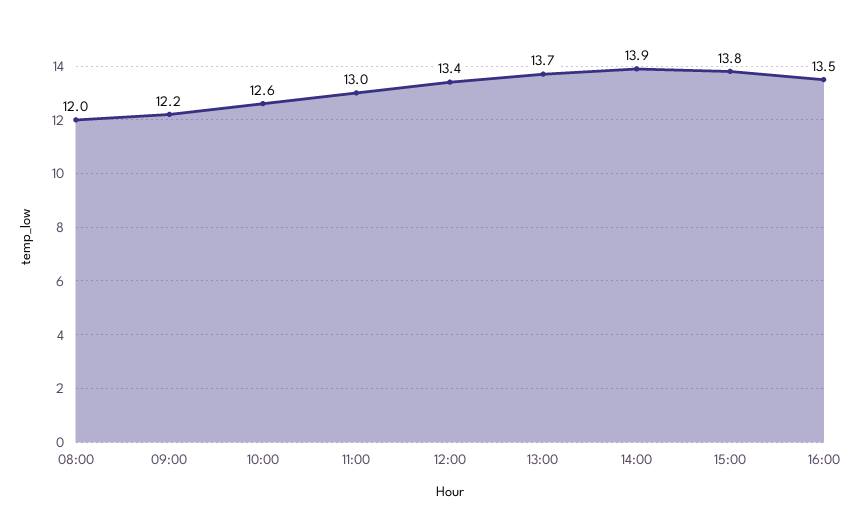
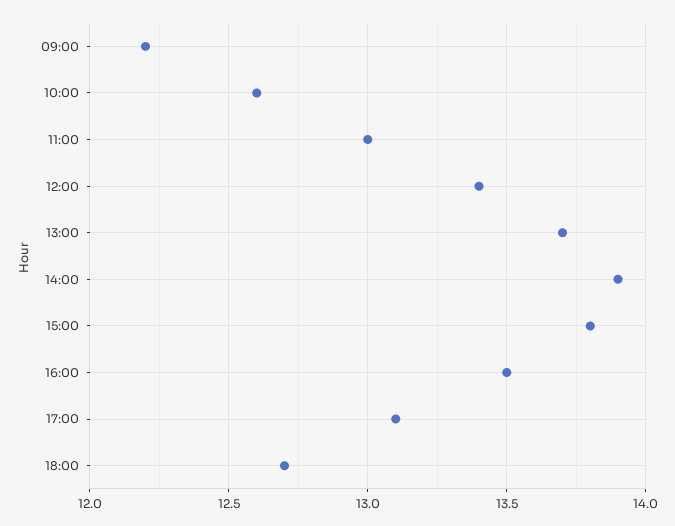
08:00: 12 -> none
17:00: none -> 13.1
18:00: none -> 12.7

